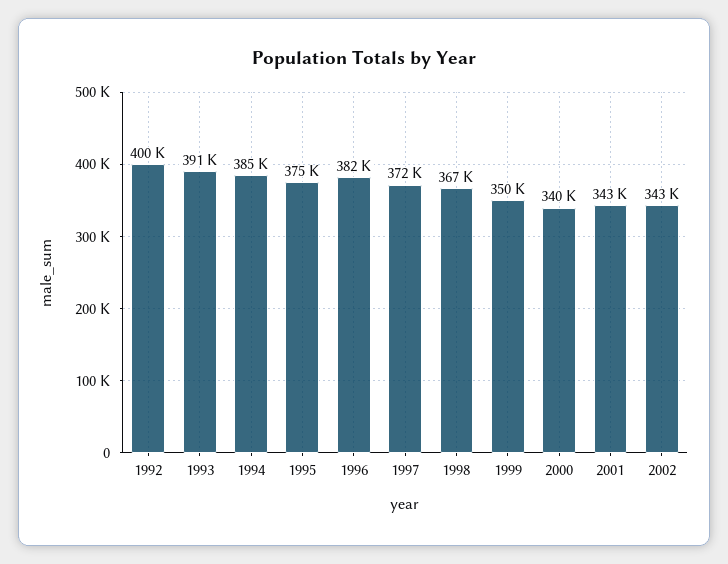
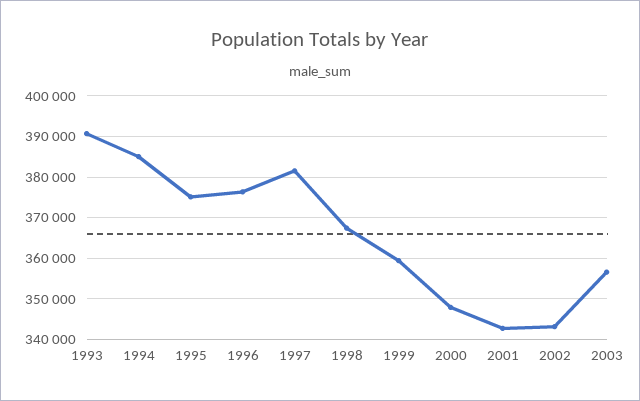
1992: 400000 -> none
1996: 382000 -> 376000
1997: 372000 -> 382000
1999: 350000 -> 360000
2000: 340000 -> 348000
2003: none -> 356000

